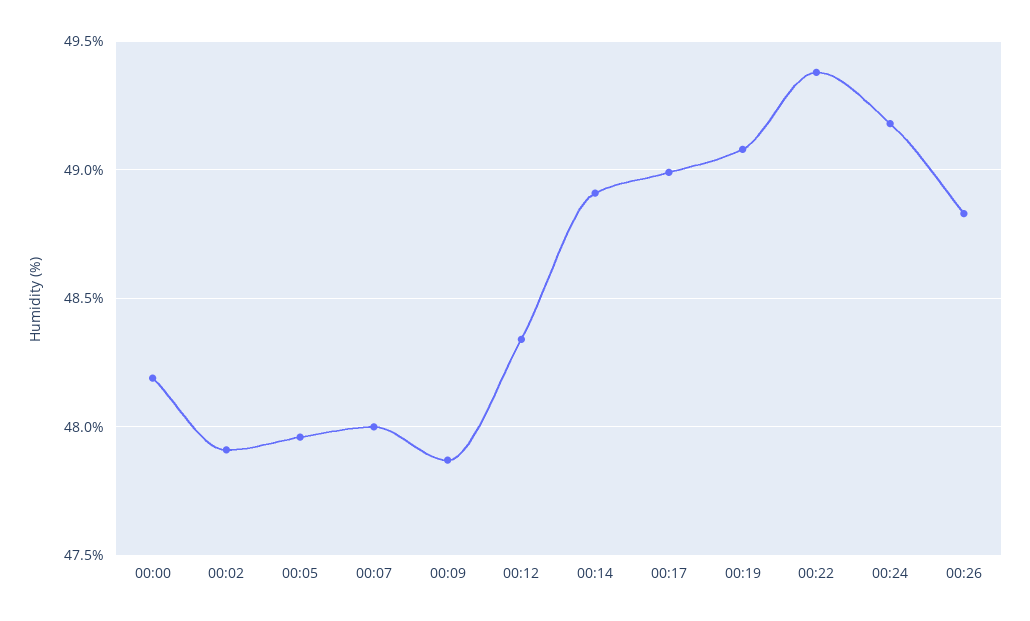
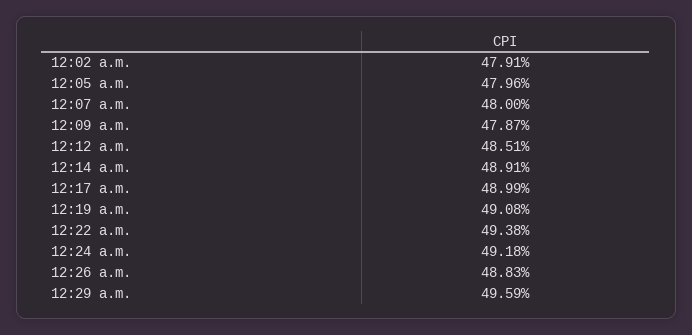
00:00: 48.2 -> none
00:12: 48.35 -> 48.51
12:29 a.m.: none -> 49.59

